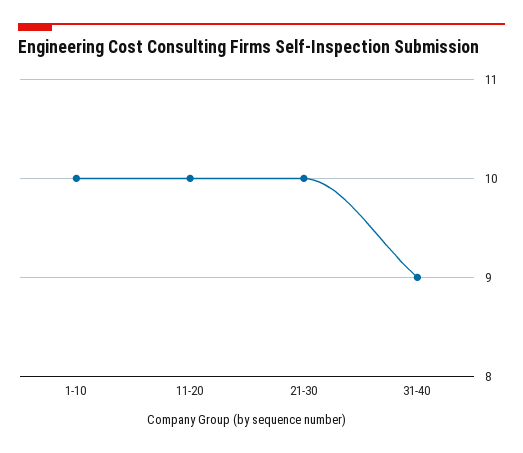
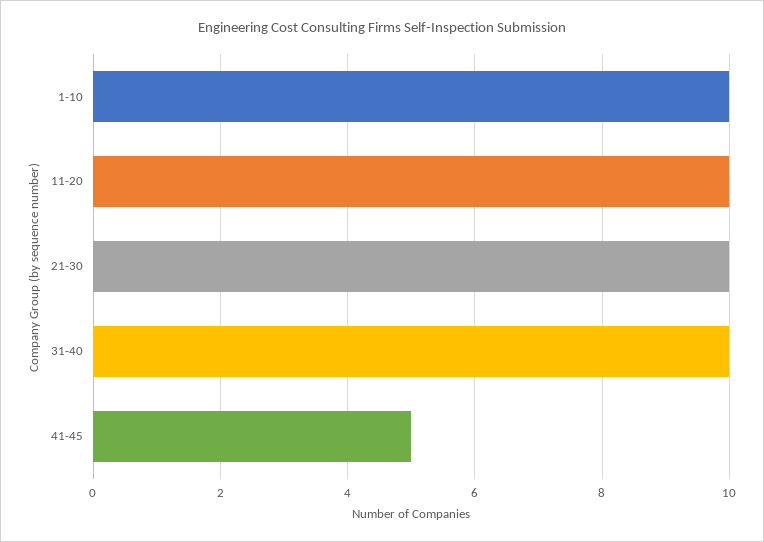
31-40: 9 -> 10
41-45: none -> 5

